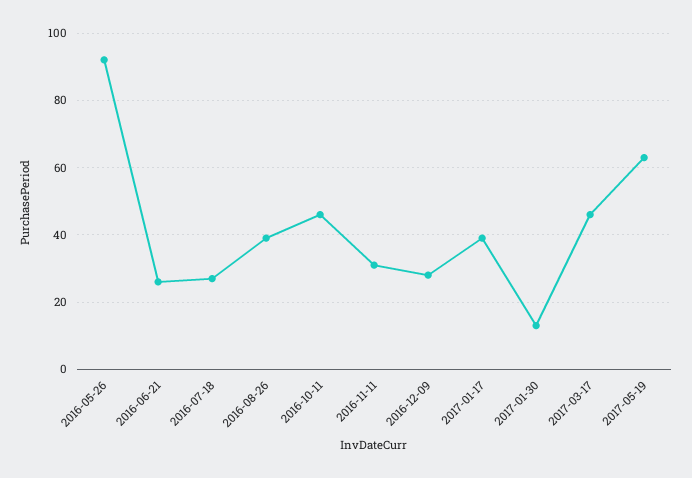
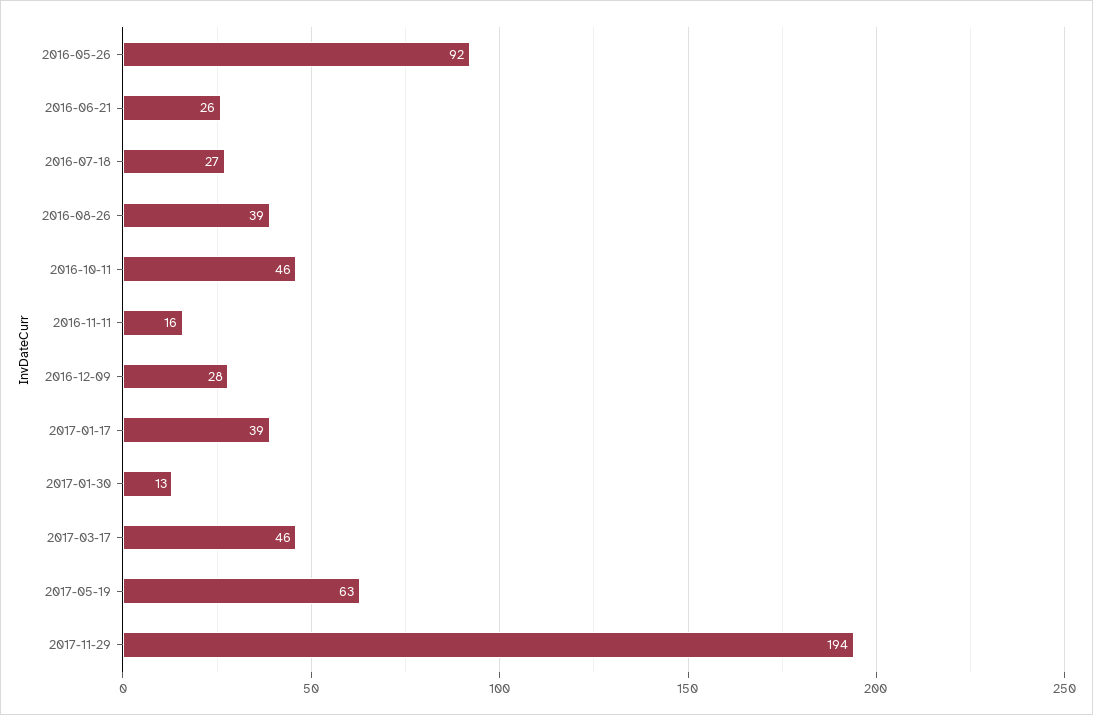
2016-11-11: 30 -> 16
2017-11-29: none -> 194

